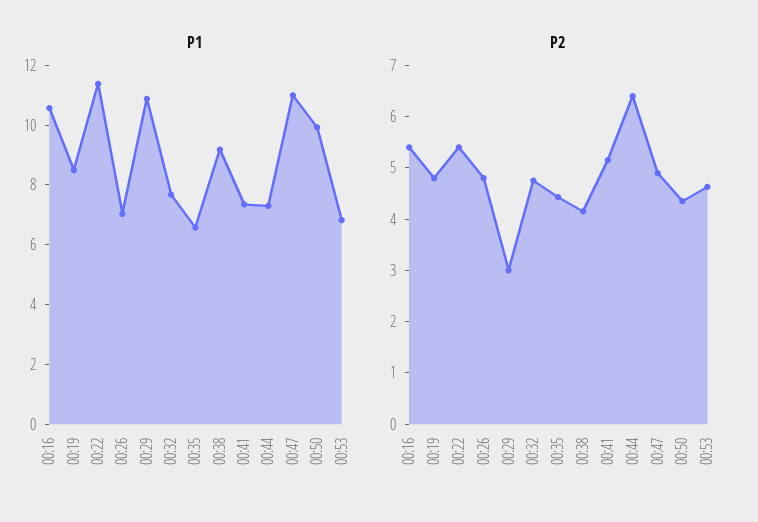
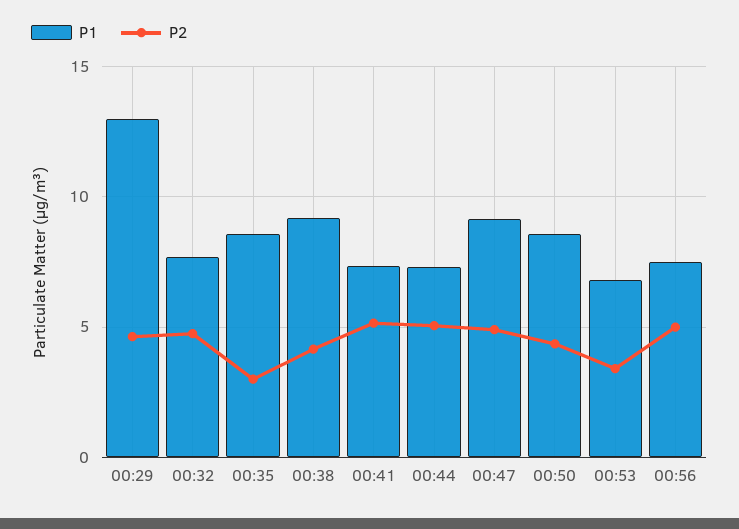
P1, 00:16: 10.5 -> none
P1, 00:19: 8.5 -> none
P1, 00:22: 11.5 -> none
P1, 00:26: 7 -> none
P1, 00:29: 11 -> 13
P1, 00:35: 6.5 -> 8.5
P1, 00:47: 11 -> 9
P1, 00:50: 10 -> 8.5
P2, 00:16: 5.4 -> none
P2, 00:19: 4.8 -> none
P2, 00:22: 5.4 -> none
P2, 00:26: 4.8 -> none
P2, 00:29: 3 -> 4.5
P2, 00:35: 4.4 -> 3
P2, 00:44: 6.4 -> 5
P2, 00:53: 4.6 -> 3.5
P1, 00:56: none -> 7.5
P2, 00:56: none -> 5

